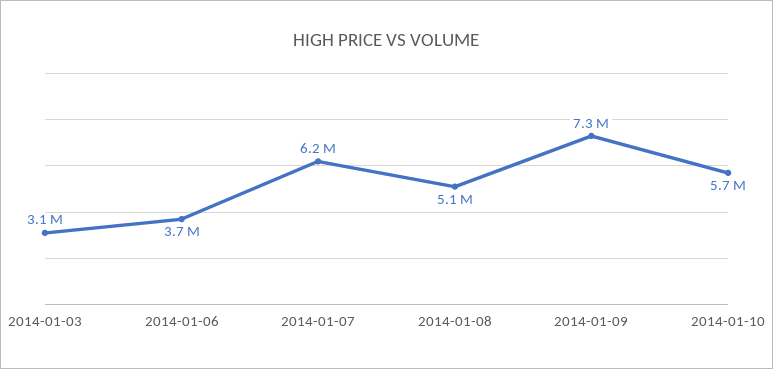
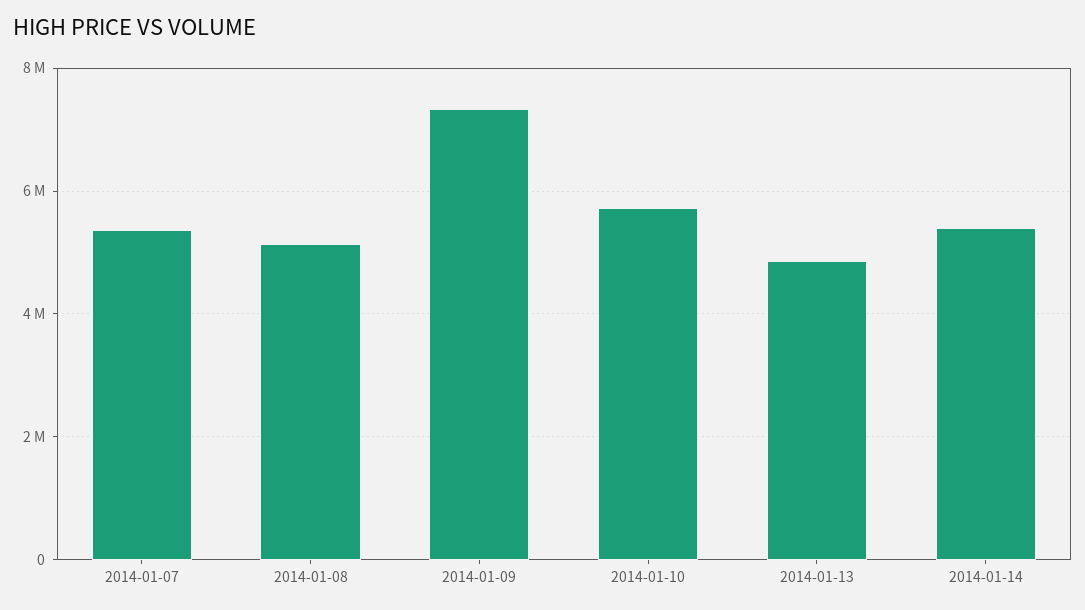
2014-01-03: 3100000 -> none
2014-01-06: 3700000 -> none
2014-01-07: 6200000 -> 5400000
2014-01-13: none -> 4800000
2014-01-14: none -> 5400000

